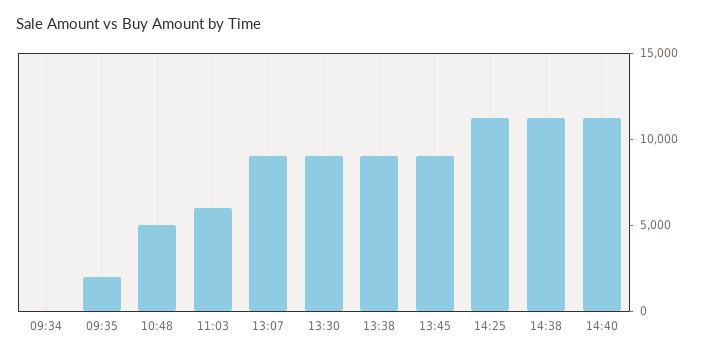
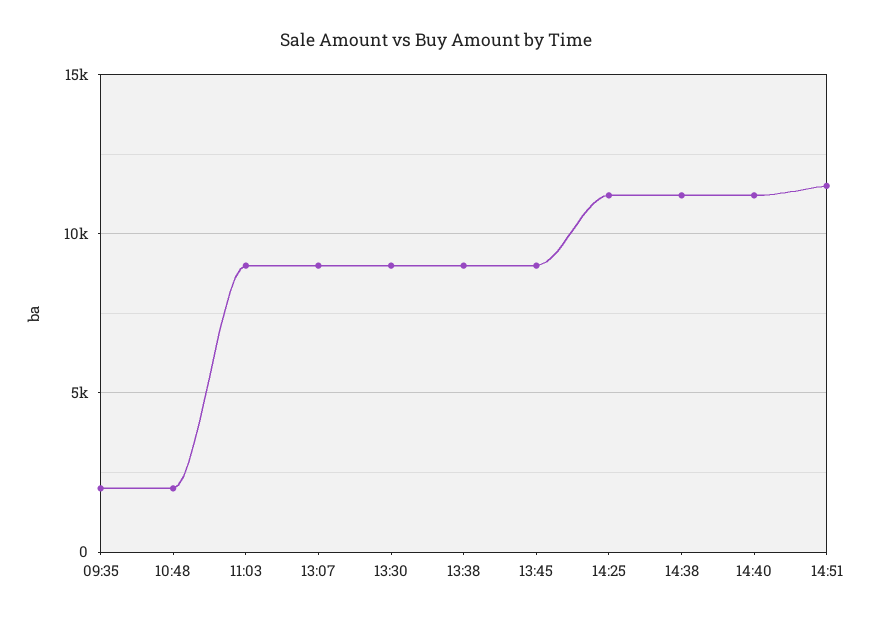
09:34: 0 -> none
10:48: 5000 -> 2000
11:03: 6000 -> 9000
14:51: none -> 11500

